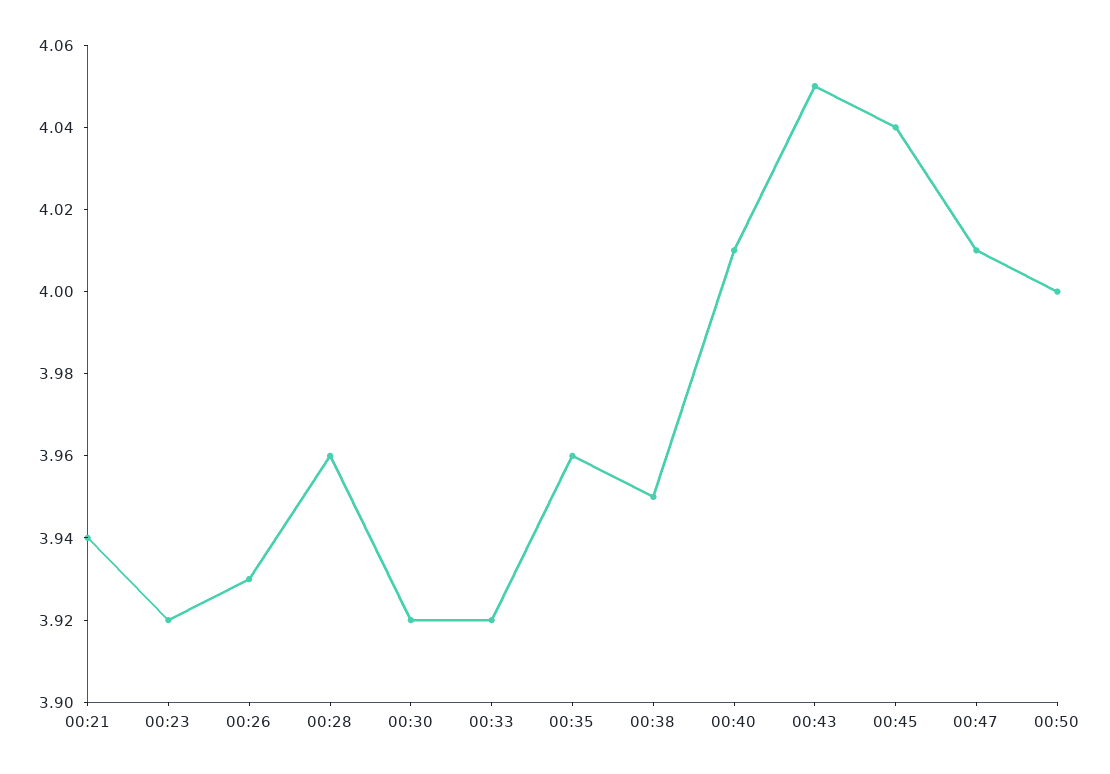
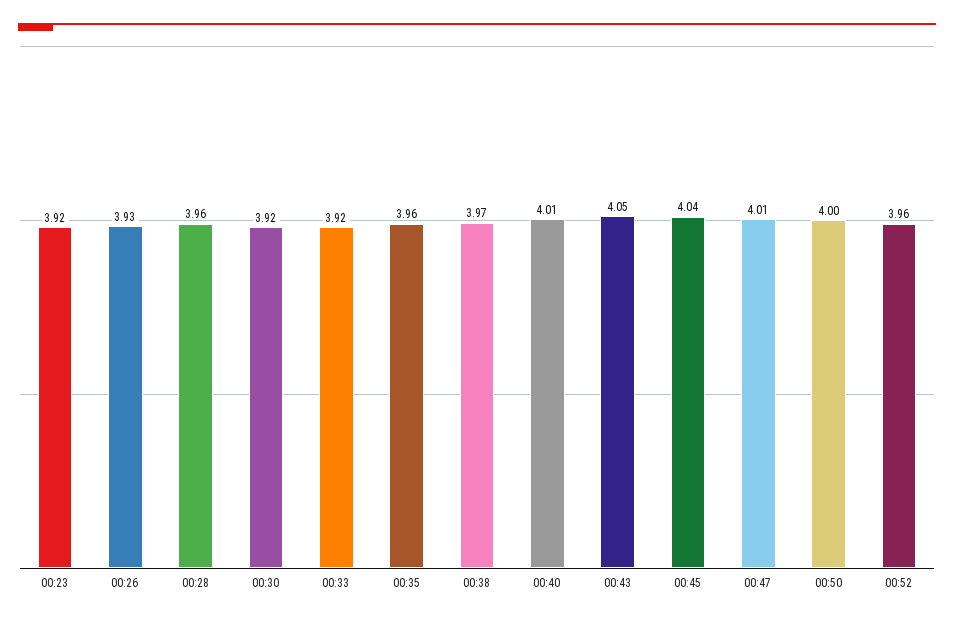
00:21: 3.94 -> none
00:38: 3.95 -> 3.97
00:52: none -> 3.96

